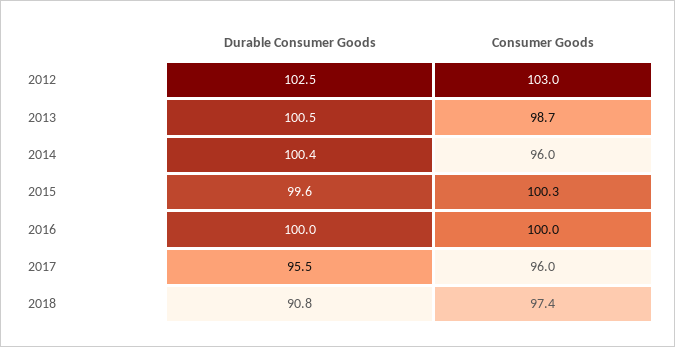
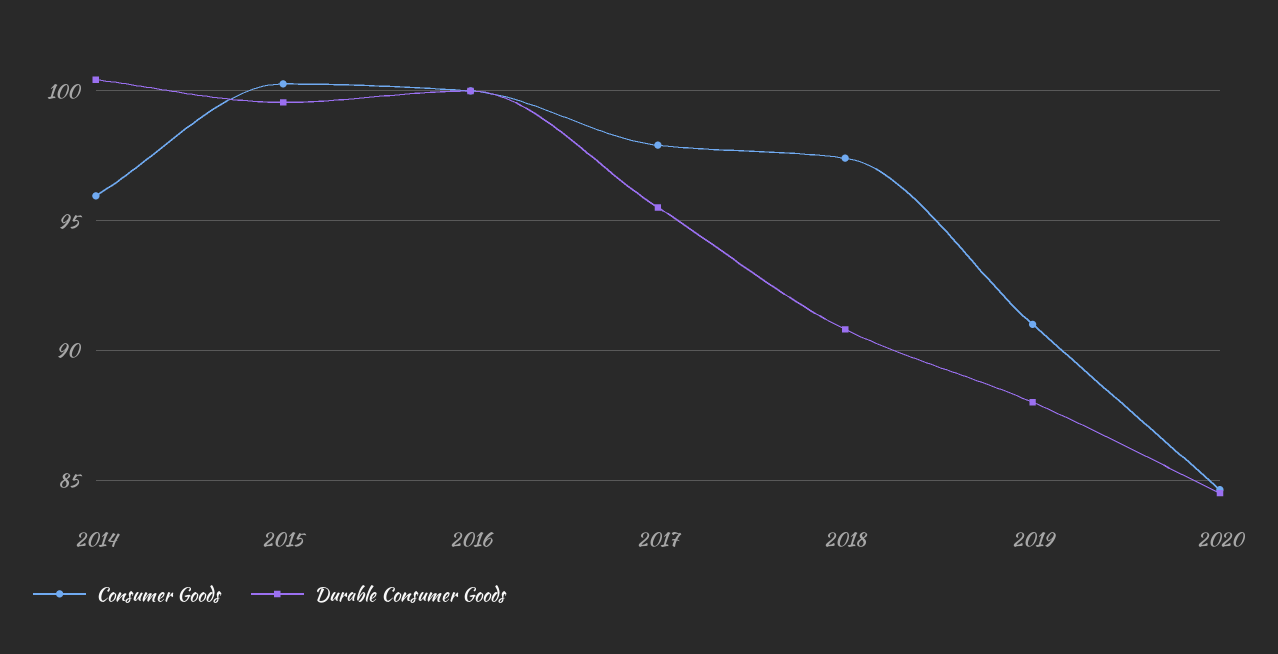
Durable Consumer Goods, 2012: 102.5 -> none
Consumer Goods, 2012: 103 -> none
Durable Consumer Goods, 2013: 100.5 -> none
Consumer Goods, 2013: 98.7 -> none
Consumer Goods, 2017: 96 -> 98
Consumer Goods, 2019: none -> 91
Durable Consumer Goods, 2019: none -> 88
Consumer Goods, 2020: none -> 84.5
Durable Consumer Goods, 2020: none -> 84.5

